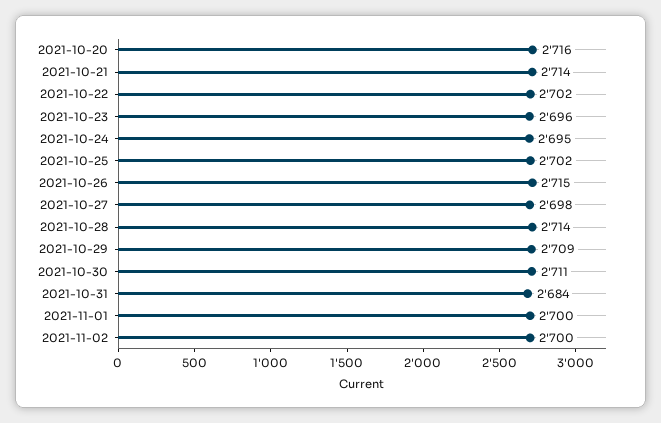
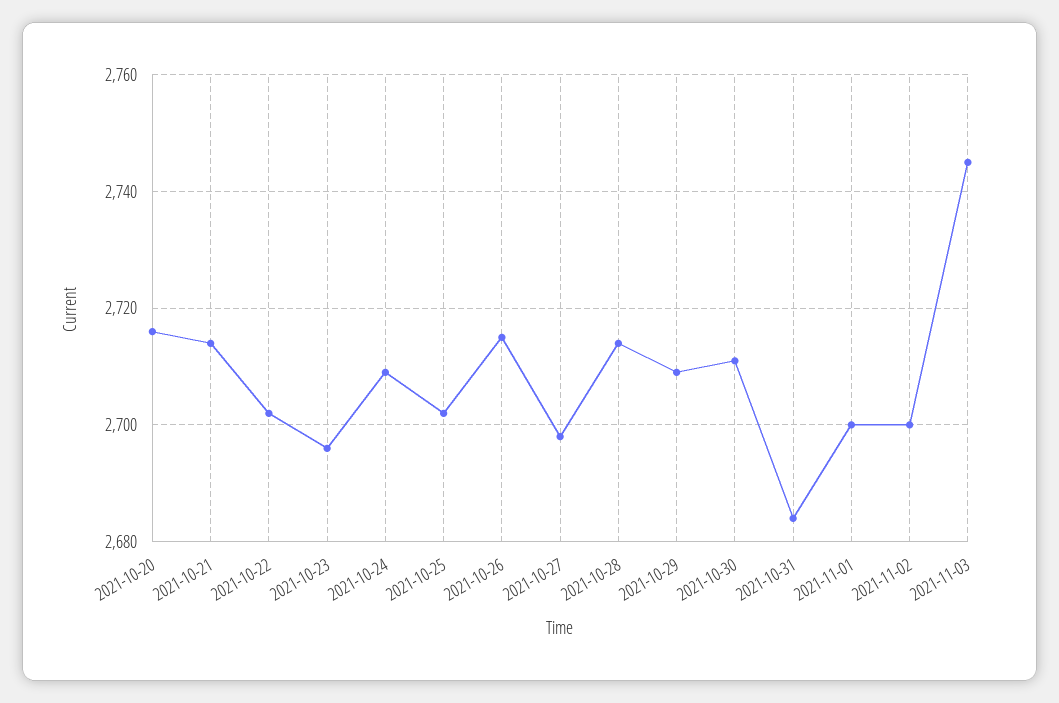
2021-10-24: 2695 -> 2710
2021-11-03: none -> 2745

